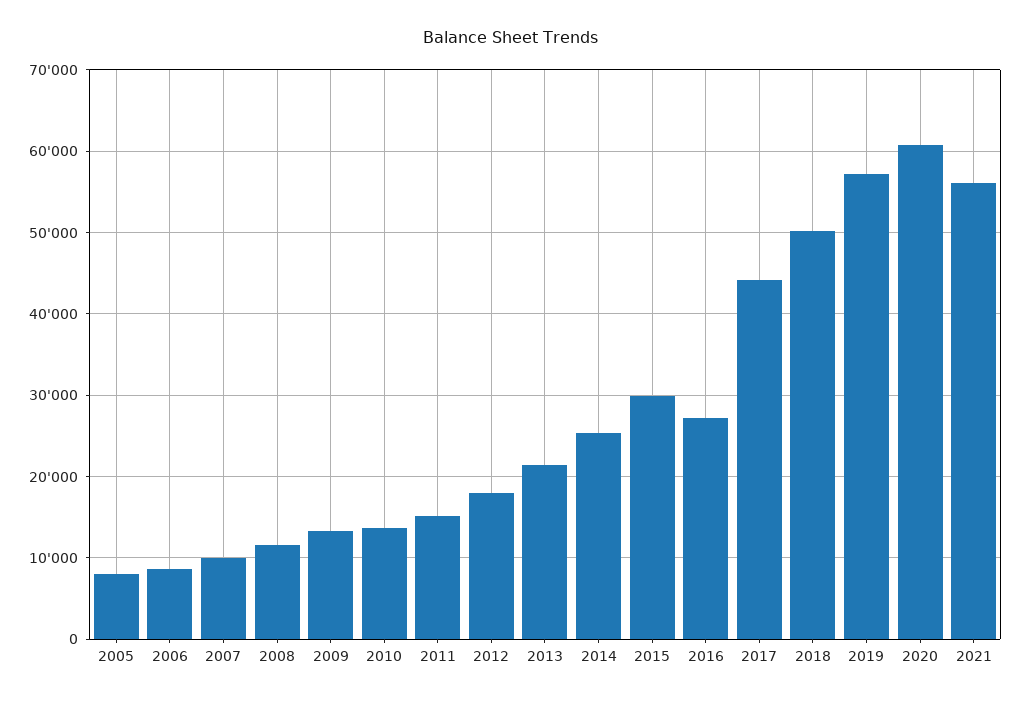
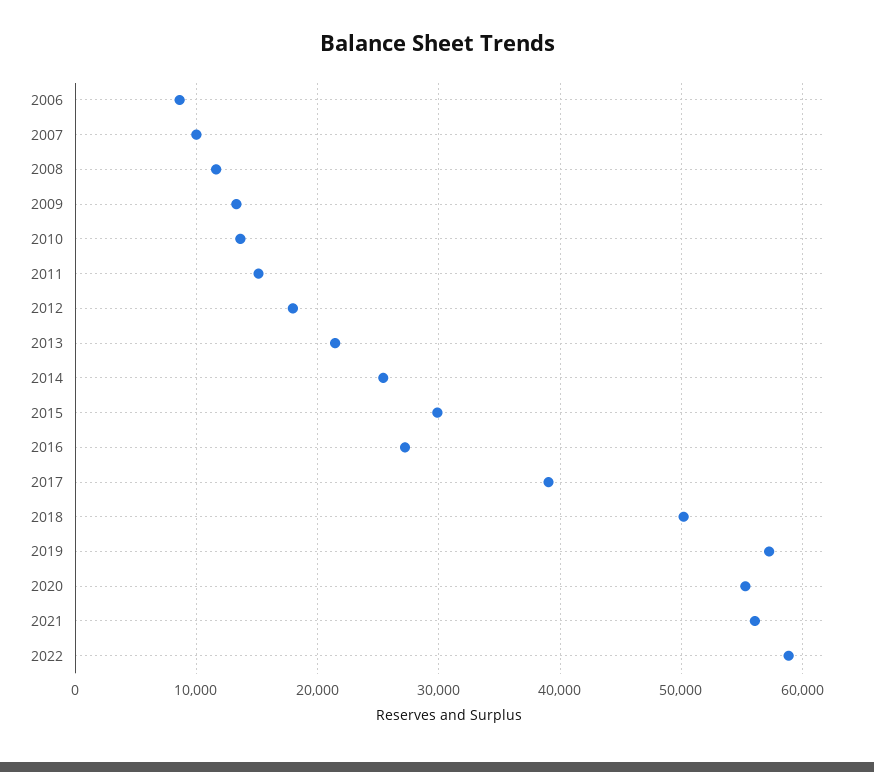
2005: 8000 -> none
2017: 44000 -> 39000
2020: 61000 -> 55000
2022: none -> 59000

